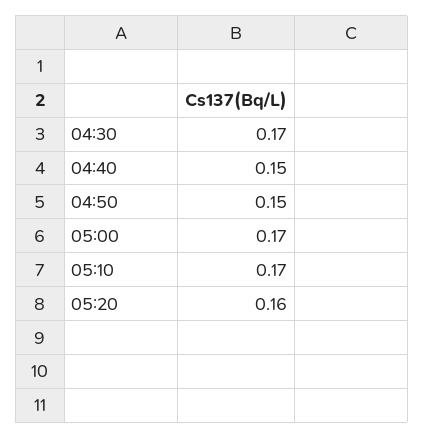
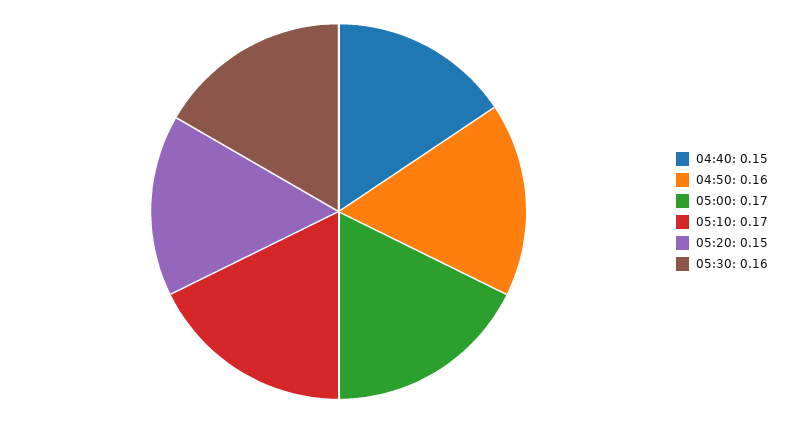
04:30: 0.17 -> none
04:50: 0.15 -> 0.16
05:20: 0.16 -> 0.15
05:30: none -> 0.16

